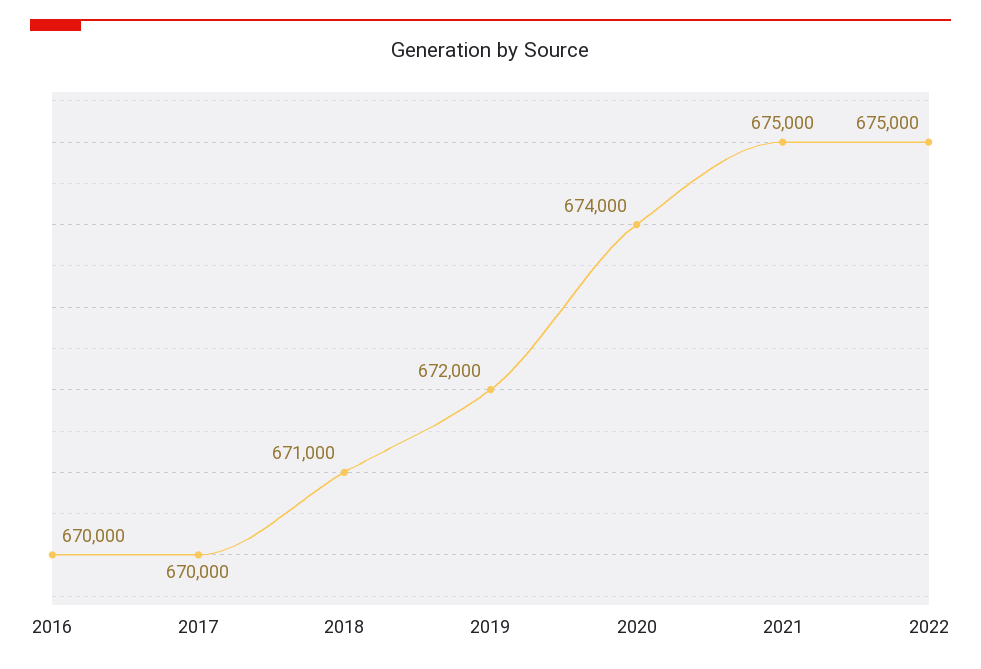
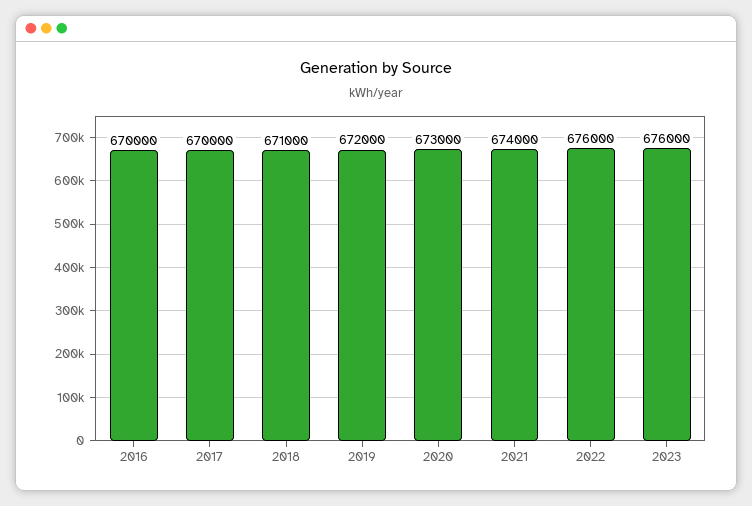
2020: 674000 -> 673000
2021: 675000 -> 674000
2022: 675000 -> 676000
2023: none -> 676000

